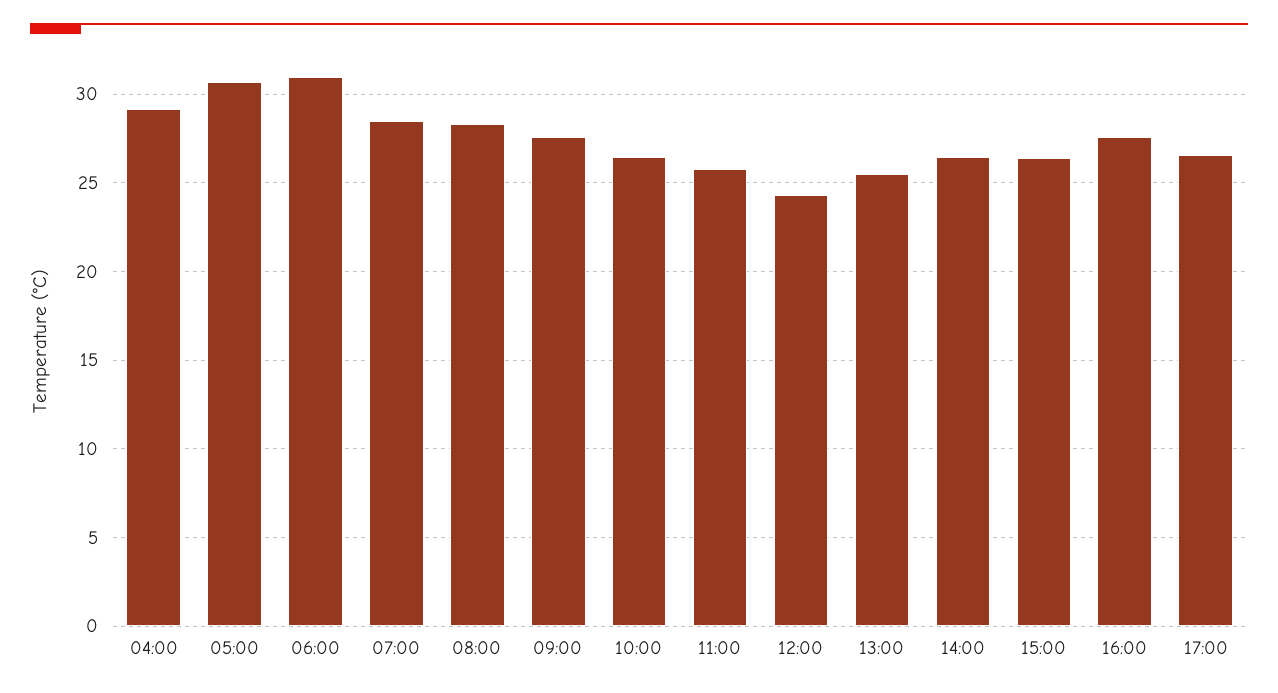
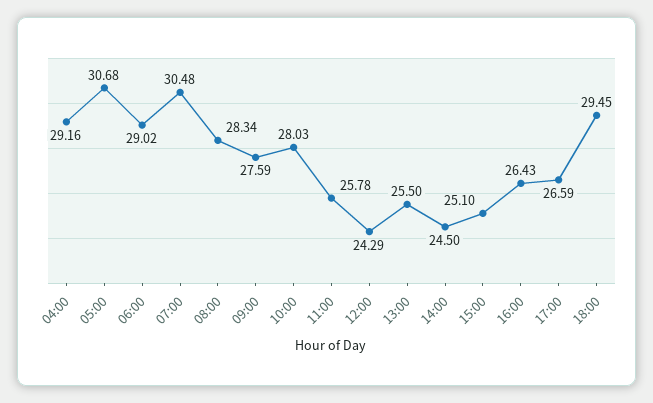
06:00: 31 -> 29.02
07:00: 28.5 -> 30.48
10:00: 26.5 -> 28.03
14:00: 26.5 -> 24.5
15:00: 26.5 -> 25.1
16:00: 27.5 -> 26.43
18:00: none -> 29.45

